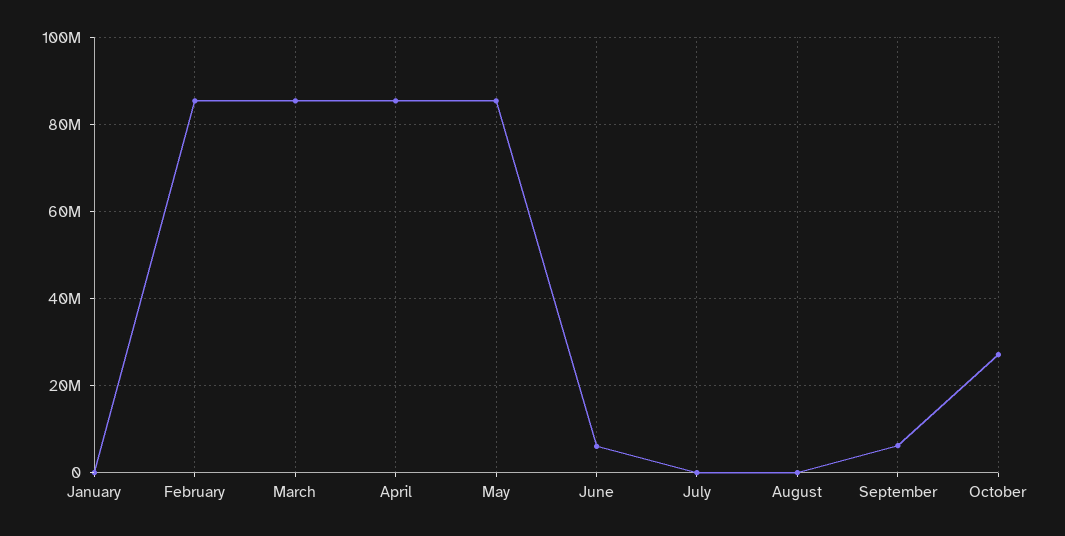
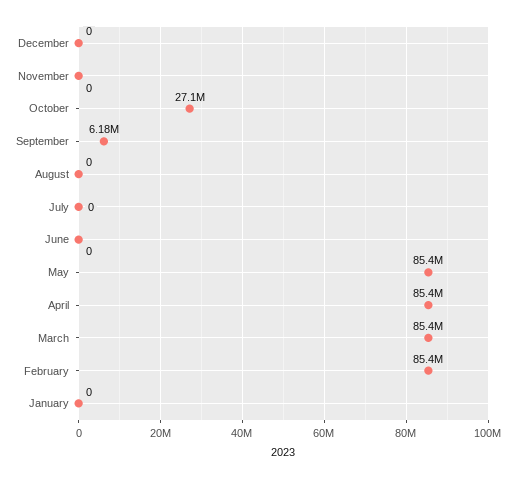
June: 6000000 -> 0
December: none -> 0
November: none -> 0

